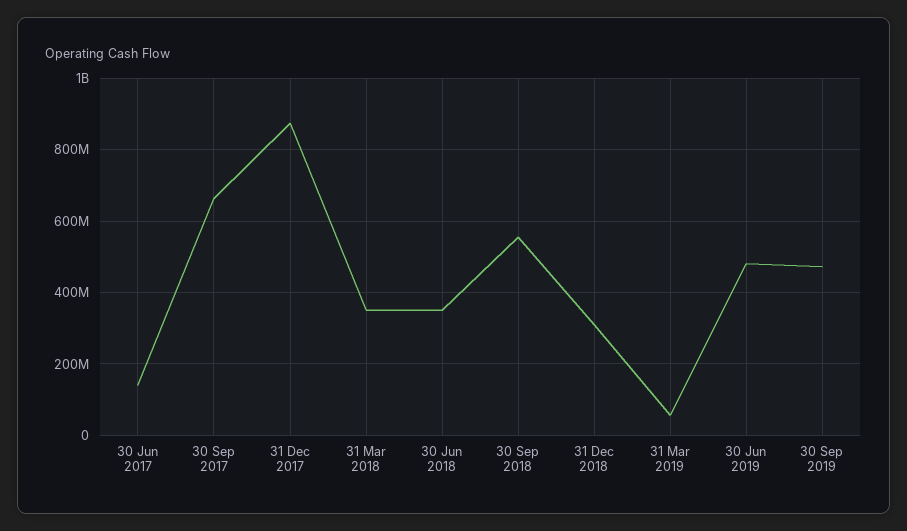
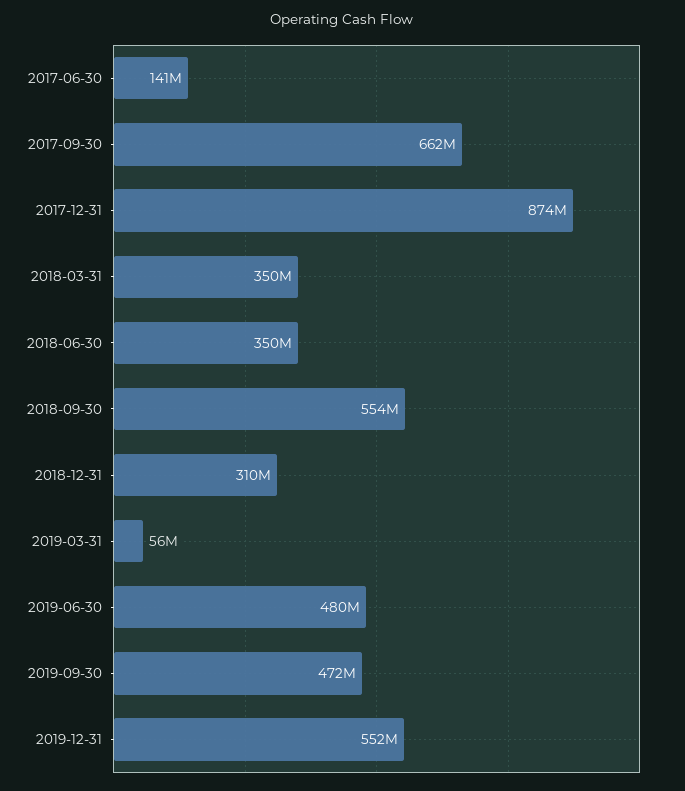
2019-12-31: none -> 552000000

